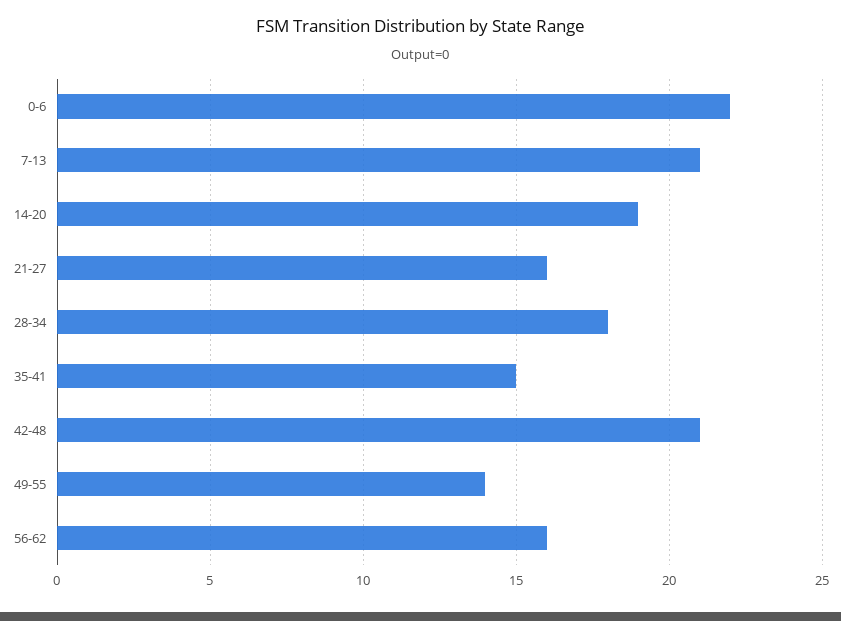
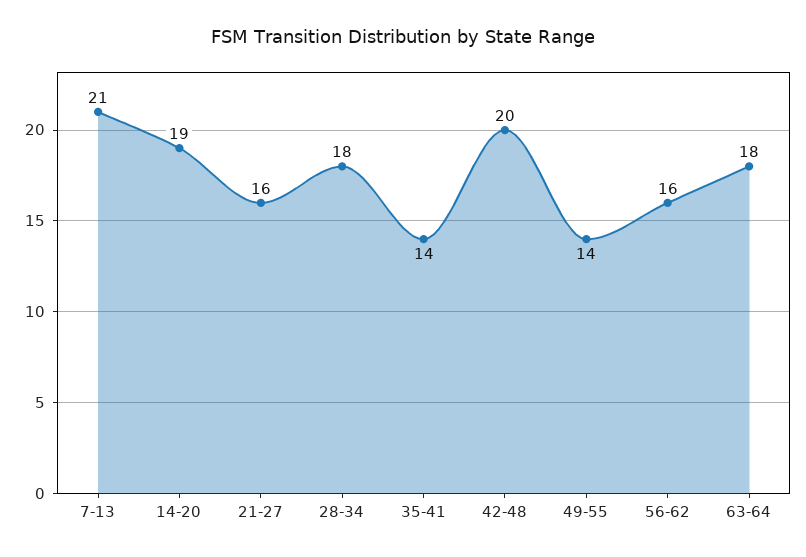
0-6: 22 -> none
35-41: 15 -> 14
42-48: 21 -> 20
63-64: none -> 18

